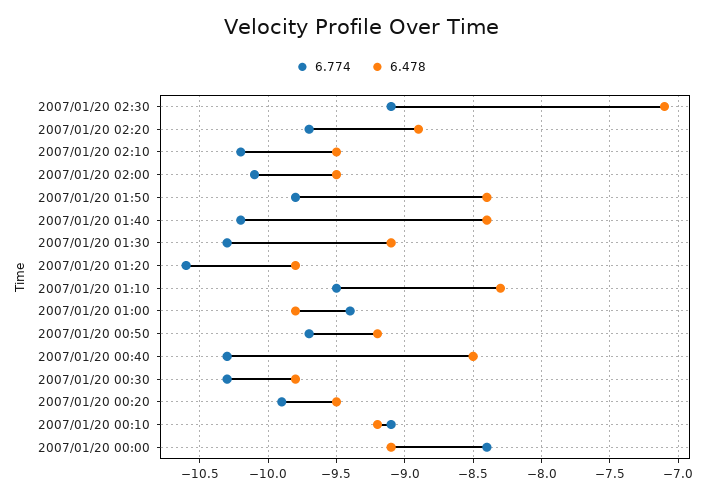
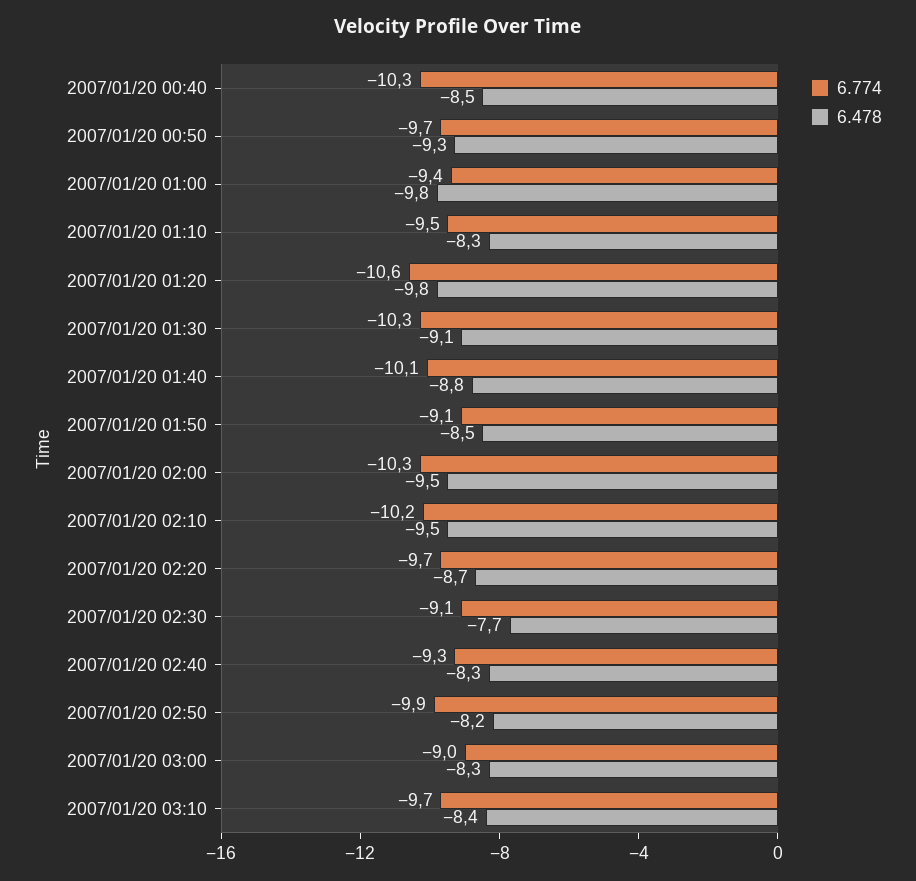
6.478, 2007/01/20 02:30: -7.1 -> -7.7
6.478, 2007/01/20 02:20: -8.9 -> -8.7
6.774, 2007/01/20 02:00: -10.1 -> -10.3
6.774, 2007/01/20 01:50: -9.8 -> -9.1
6.478, 2007/01/20 01:50: -8.4 -> -8.5
6.774, 2007/01/20 01:40: -10.2 -> -10.1
6.478, 2007/01/20 01:40: -8.4 -> -8.8
6.478, 2007/01/20 00:50: -9.2 -> -9.3
6.774, 2007/01/20 00:30: -10.3 -> none
6.478, 2007/01/20 00:30: -9.8 -> none
6.774, 2007/01/20 00:20: -9.9 -> none
6.478, 2007/01/20 00:20: -9.5 -> none
6.774, 2007/01/20 00:10: -9.1 -> none
6.478, 2007/01/20 00:10: -9.2 -> none
6.774, 2007/01/20 00:00: -8.4 -> none
6.478, 2007/01/20 00:00: -9.1 -> none
6.774, 2007/01/20 02:40: none -> -9.3
6.478, 2007/01/20 02:40: none -> -8.3
6.774, 2007/01/20 02:50: none -> -9.9
6.478, 2007/01/20 02:50: none -> -8.2
6.774, 2007/01/20 03:00: none -> -9
6.478, 2007/01/20 03:00: none -> -8.3
6.774, 2007/01/20 03:10: none -> -9.7
6.478, 2007/01/20 03:10: none -> -8.4

